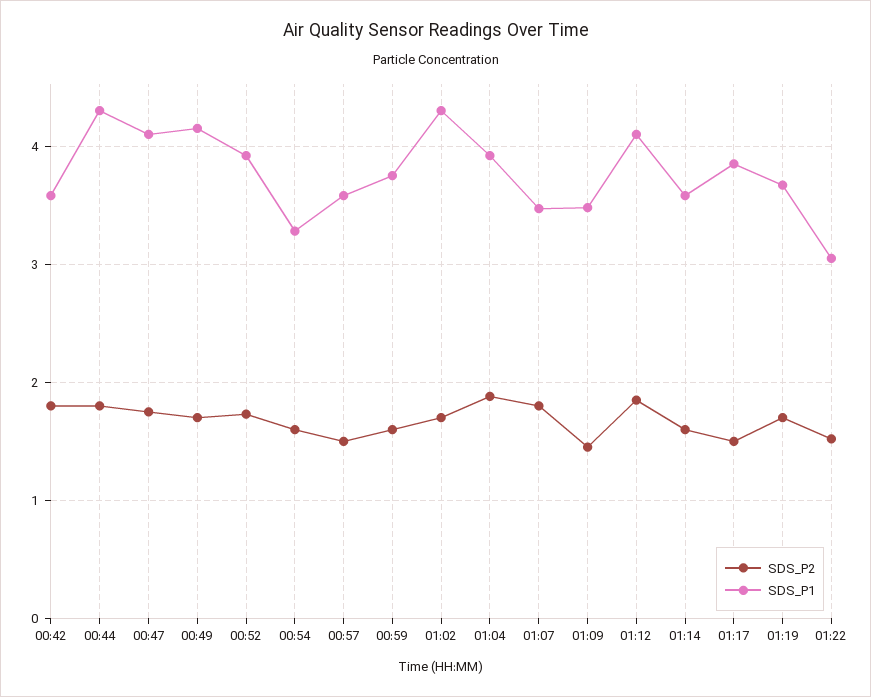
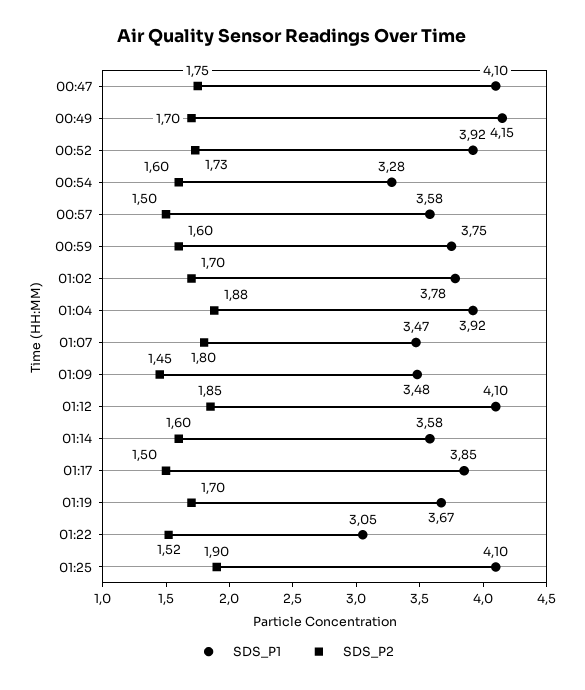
SDS_P2, 00:42: 1.8 -> none
SDS_P1, 00:42: 3.6 -> none
SDS_P2, 00:44: 1.8 -> none
SDS_P1, 00:44: 4.3 -> none
SDS_P1, 01:02: 4.3 -> 3.78
SDS_P1, 01:25: none -> 4.1
SDS_P2, 01:25: none -> 1.9

